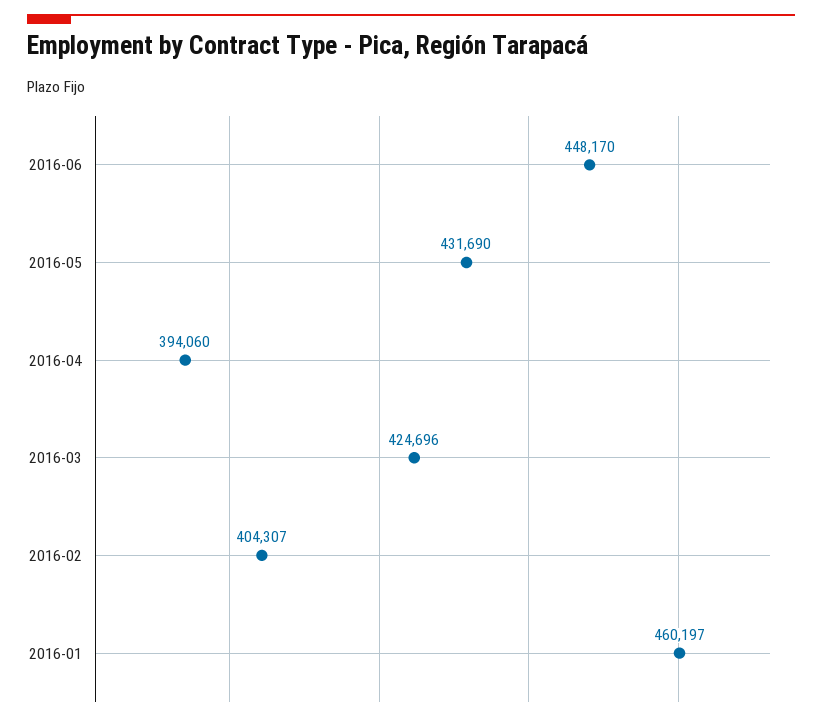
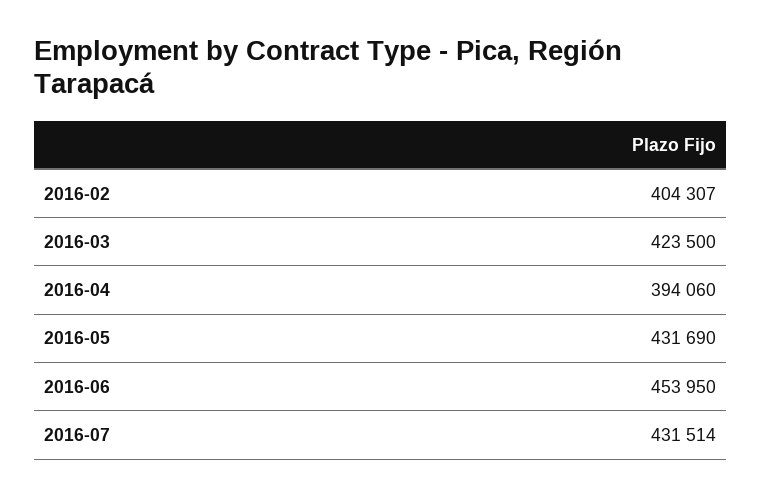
2016-06: 448170 -> 453950
2016-03: 424696 -> 423500
2016-01: 460197 -> none
2016-07: none -> 431514

